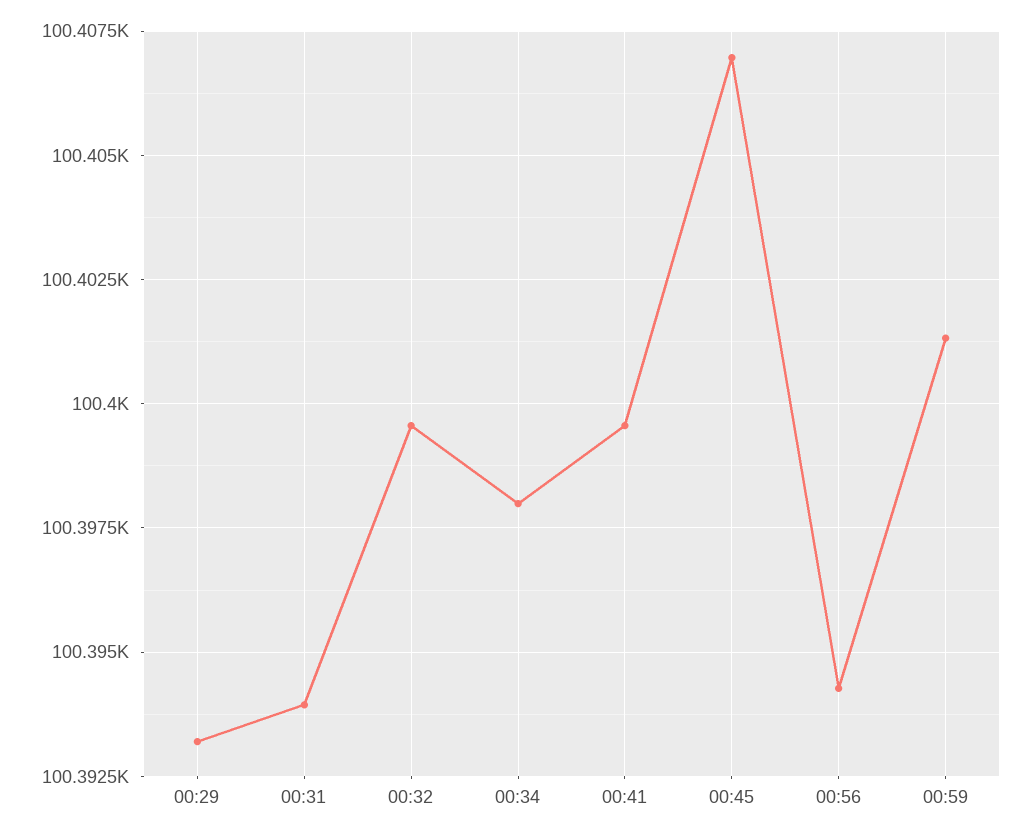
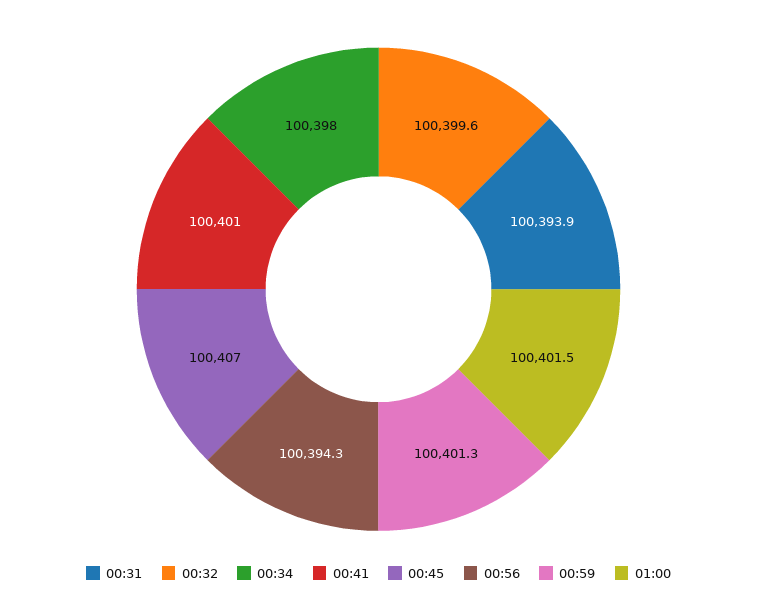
00:29: 100393.25 -> none
00:41: 100399.5 -> 100401
01:00: none -> 100401.5

